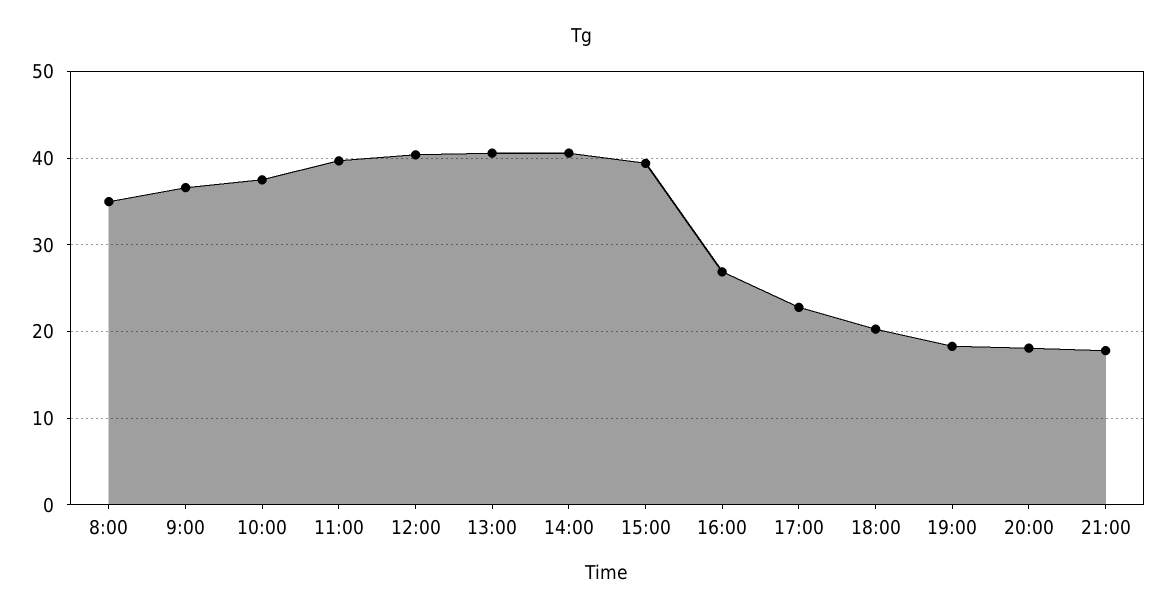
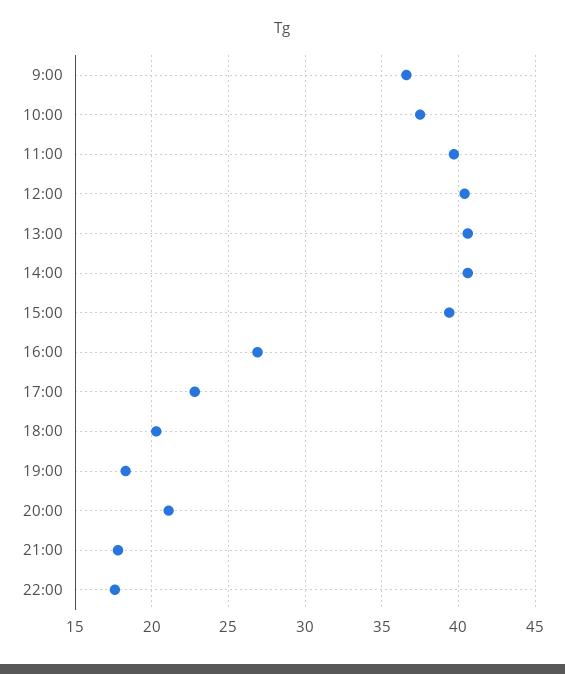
8:00: 35 -> none
20:00: 18 -> 21
22:00: none -> 17.5

